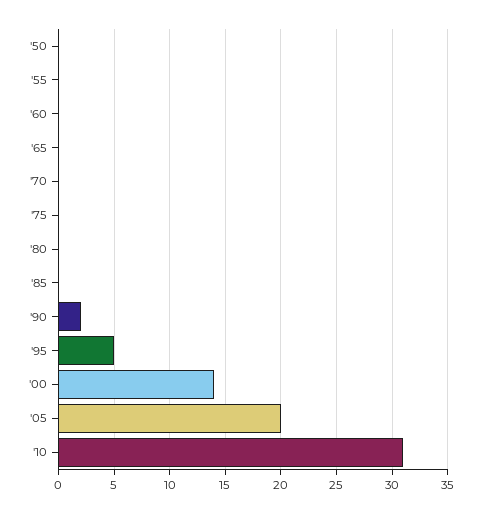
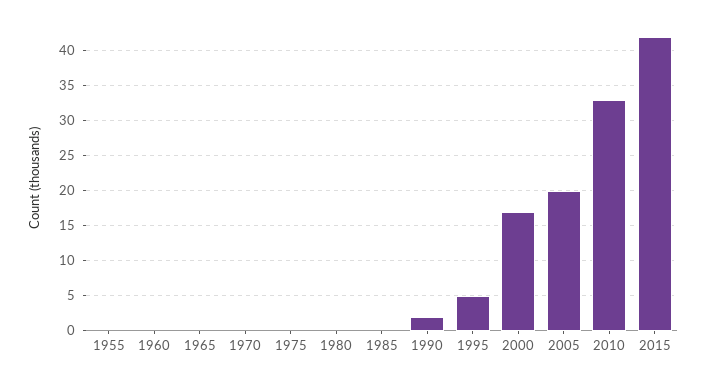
'50: 0 -> none
'00: 14 -> 17
'10: 31 -> 33
2015: none -> 42

